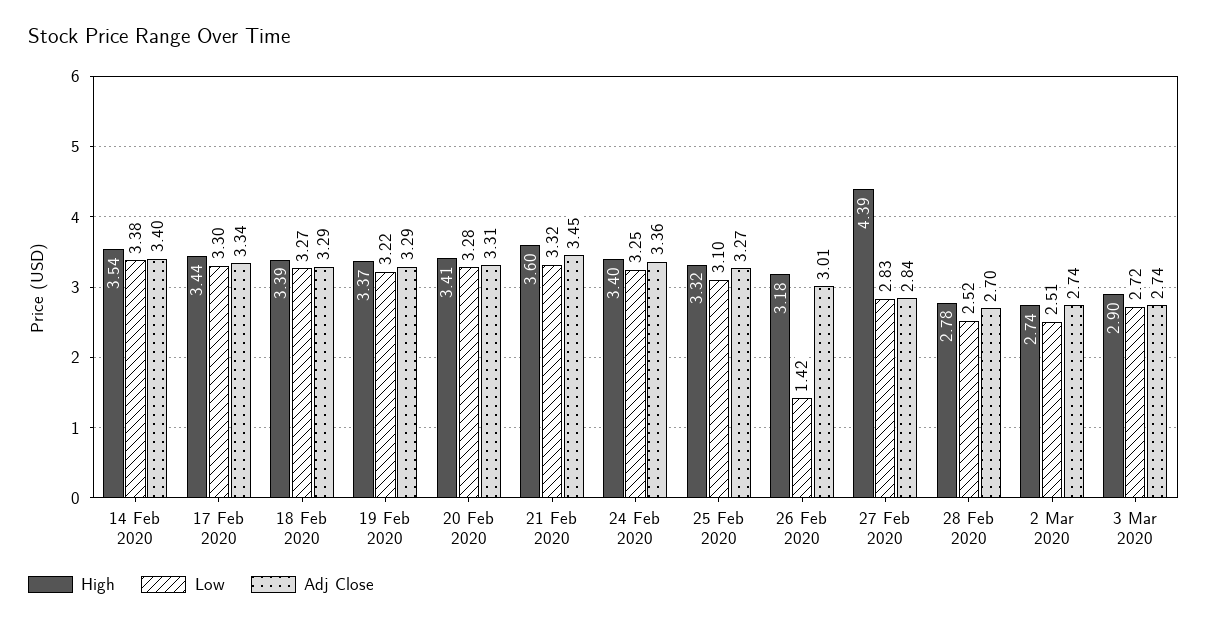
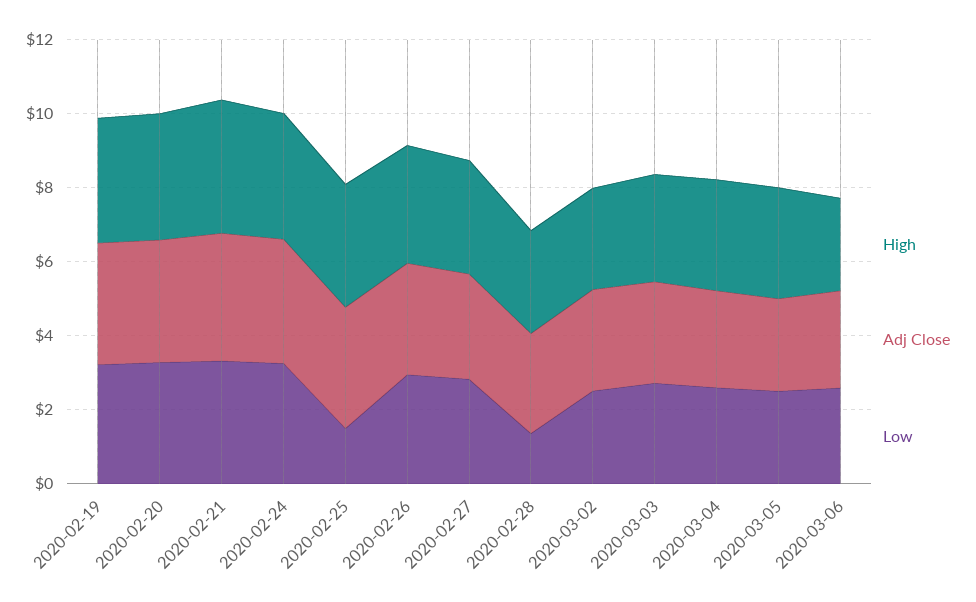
High, 14 Feb 2020: 3.54 -> none
Low, 14 Feb 2020: 3.38 -> none
Adj Close, 14 Feb 2020: 3.4 -> none
High, 17 Feb 2020: 3.44 -> none
Low, 17 Feb 2020: 3.3 -> none
Adj Close, 17 Feb 2020: 3.34 -> none
High, 18 Feb 2020: 3.39 -> none
Low, 18 Feb 2020: 3.27 -> none
Adj Close, 18 Feb 2020: 3.29 -> none
Low, 25 Feb 2020: 3.1 -> 1.5
Low, 26 Feb 2020: 1.42 -> 3
High, 27 Feb 2020: 4.39 -> 3
Low, 28 Feb 2020: 2.52 -> 1.5
High, 2020-03-04: none -> 3
Adj Close, 2020-03-04: none -> 2.5
Low, 2020-03-04: none -> 2.5
High, 2020-03-05: none -> 3
Adj Close, 2020-03-05: none -> 2.5
Low, 2020-03-05: none -> 2.5
High, 2020-03-06: none -> 2.5
Adj Close, 2020-03-06: none -> 2.5
Low, 2020-03-06: none -> 2.5

